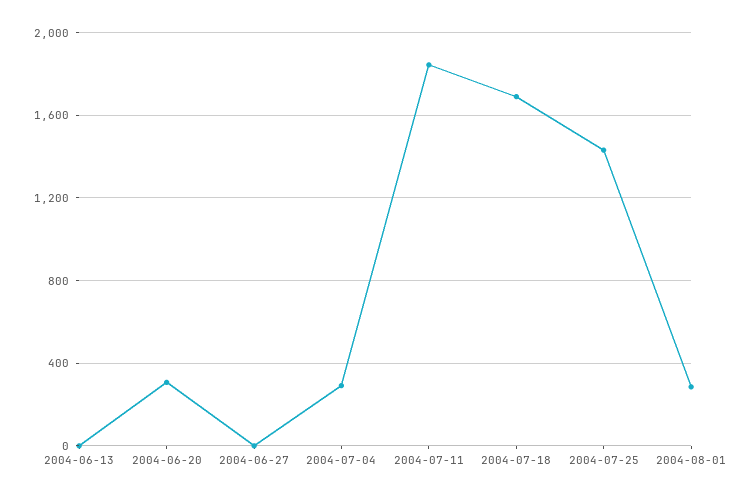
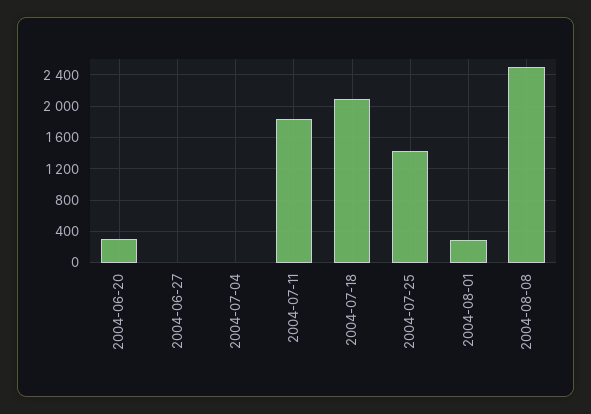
2004-06-13: 0 -> none
2004-07-04: 300 -> 0
2004-07-18: 1700 -> 2100
2004-08-08: none -> 2500

